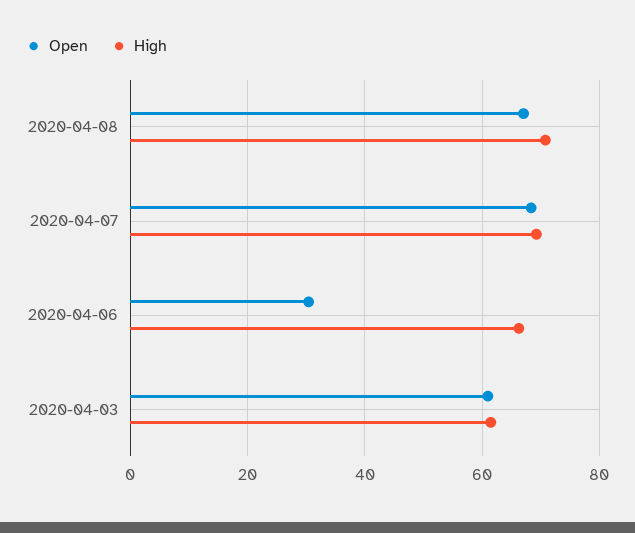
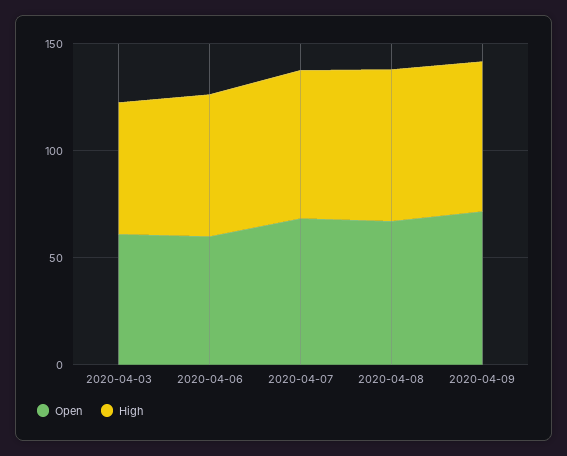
Open, 2020-04-06: 30 -> 60
Open, 2020-04-09: none -> 70
High, 2020-04-09: none -> 70

